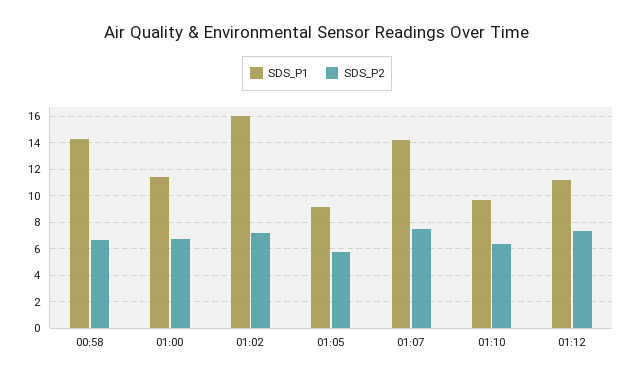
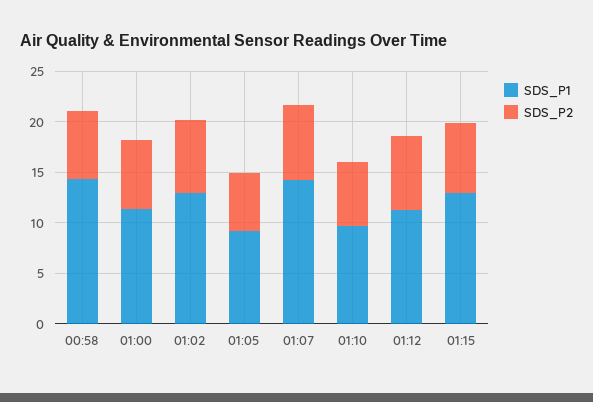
SDS_P1, 01:02: 16 -> 13
SDS_P1, 01:15: none -> 13
SDS_P2, 01:15: none -> 7

